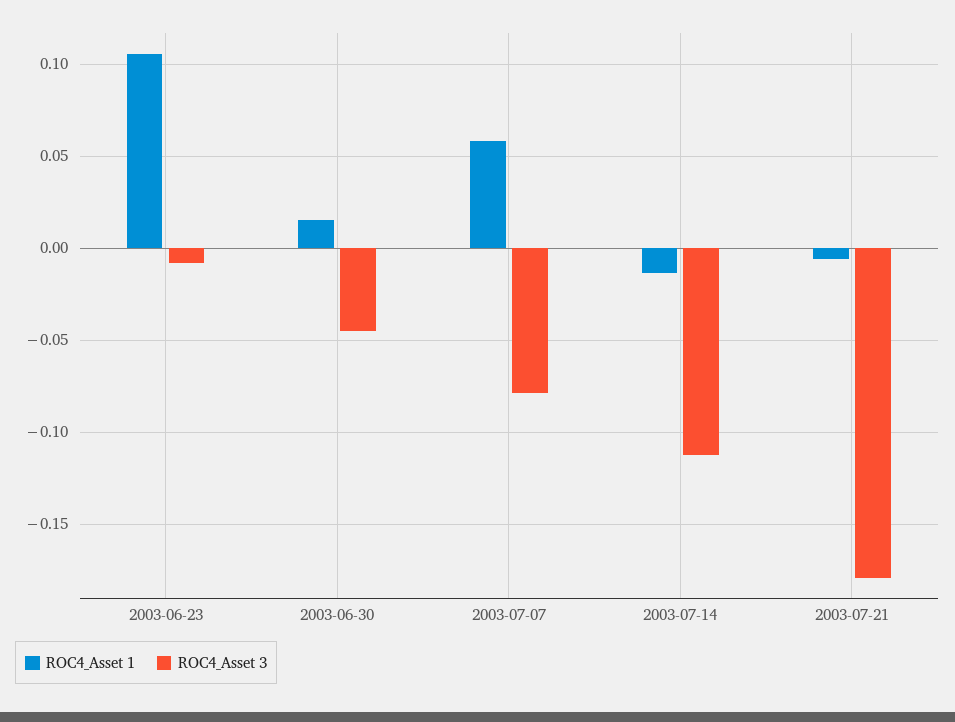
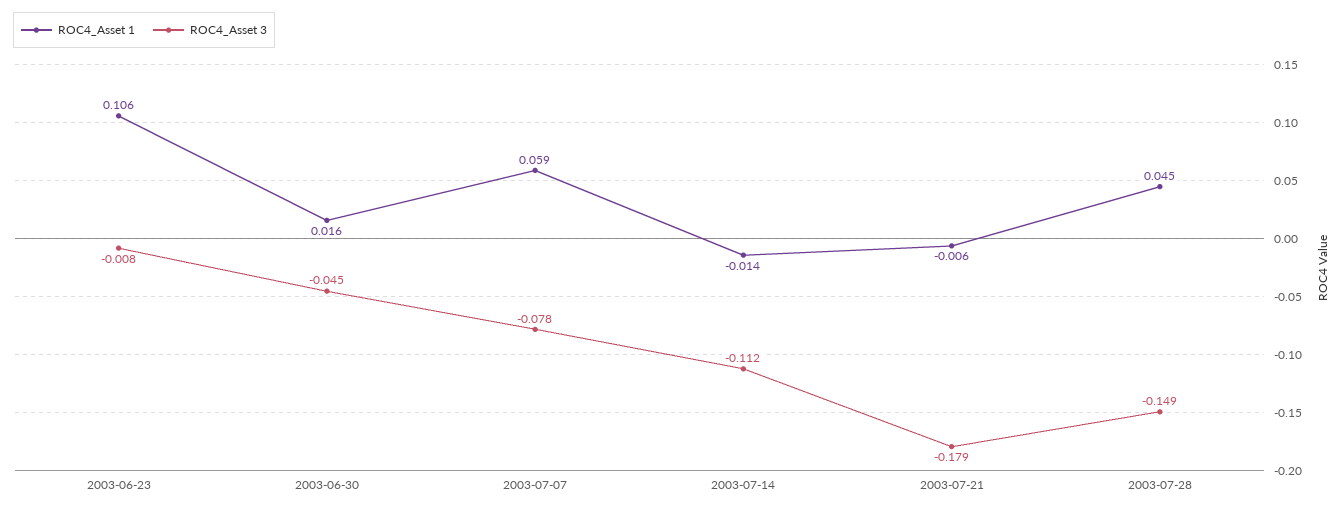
ROC4_Asset 1, 2003-07-28: none -> 0.045
ROC4_Asset 3, 2003-07-28: none -> -0.149

